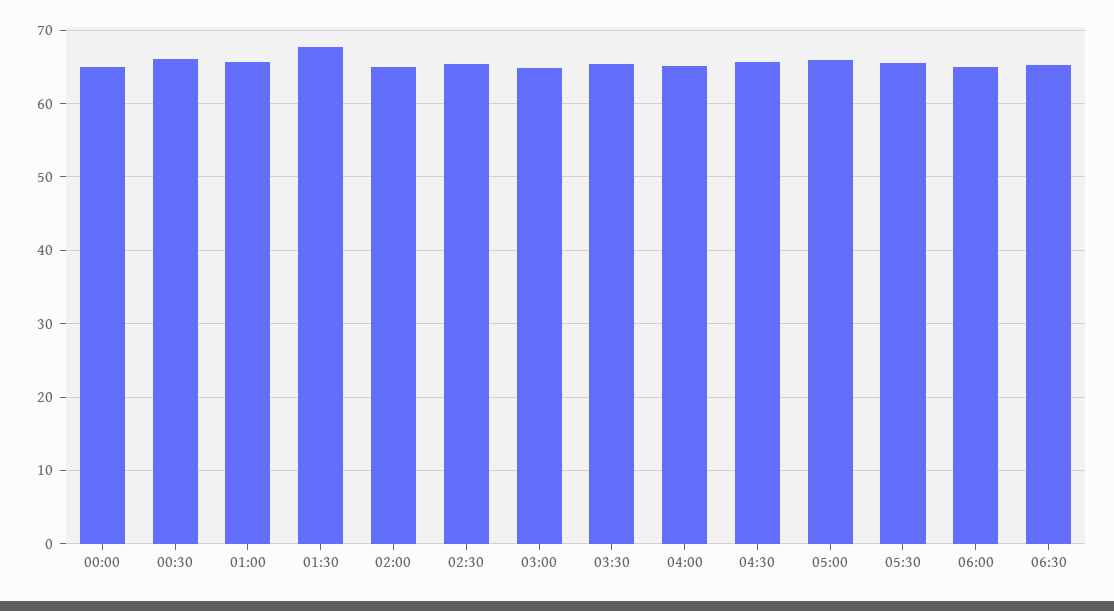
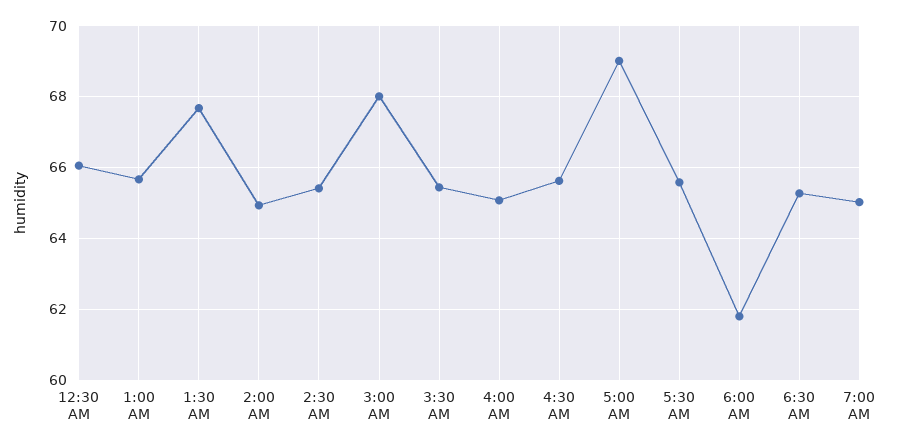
00:00: 65 -> none
03:00: 65 -> 68
05:00: 66 -> 69
06:00: 65 -> 61.8
7:00 AM: none -> 65

